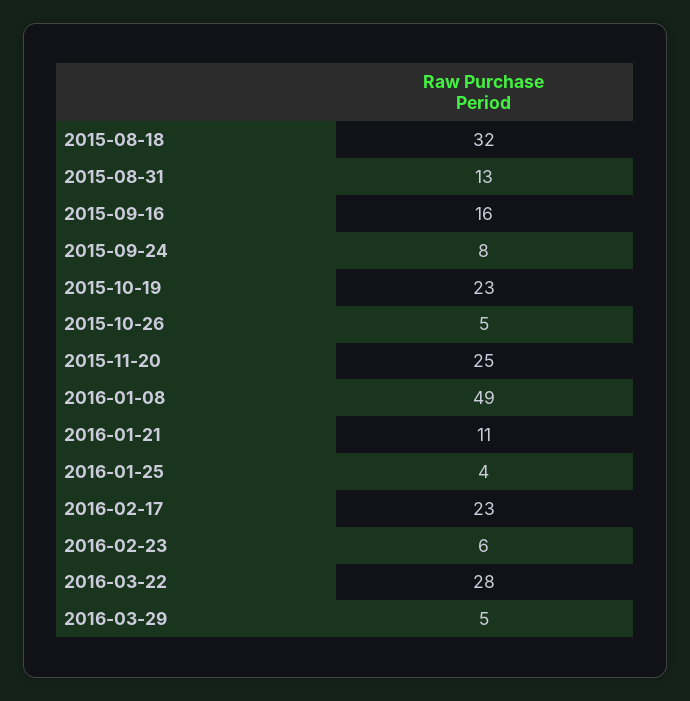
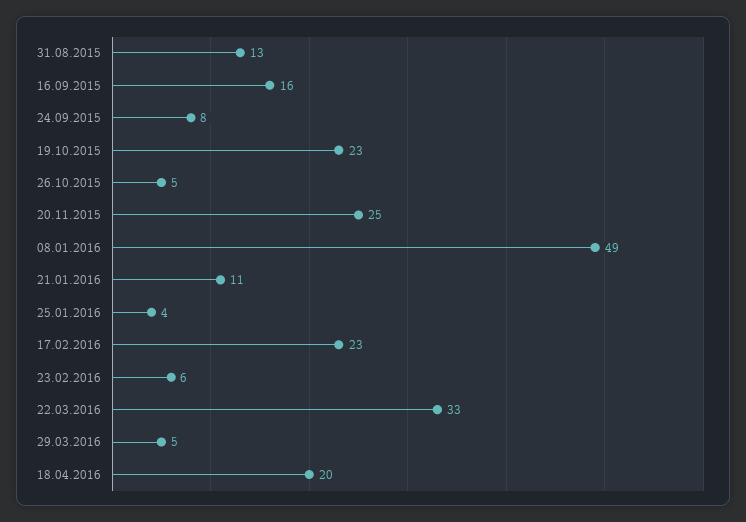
2015-08-18: 32 -> none
2016-03-22: 28 -> 33
18.04.2016: none -> 20

